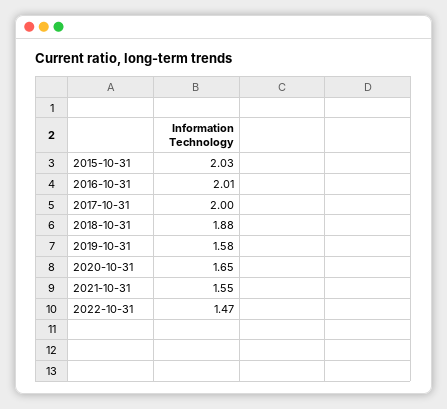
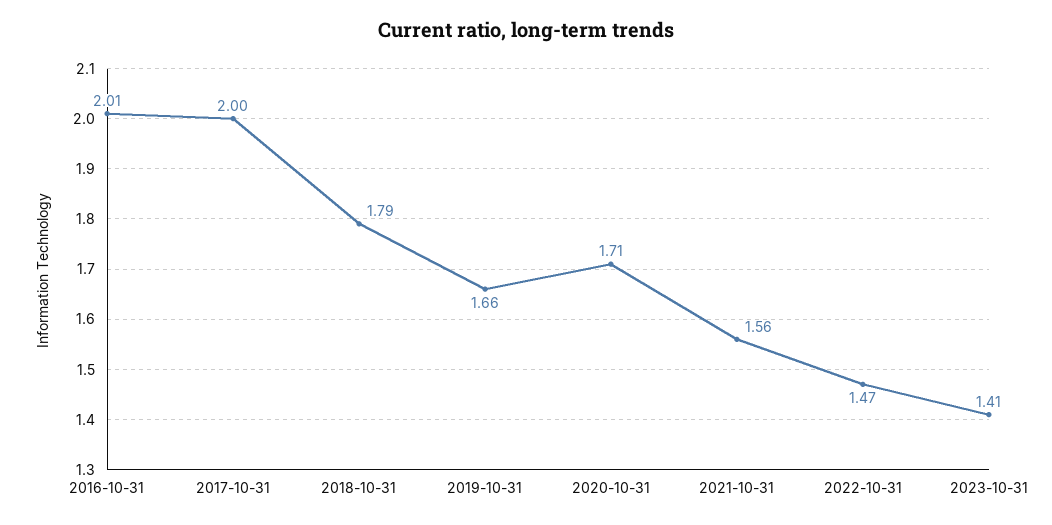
2015-10-31: 2.03 -> none
2018-10-31: 1.88 -> 1.79
2019-10-31: 1.58 -> 1.66
2020-10-31: 1.65 -> 1.71
2021-10-31: 1.55 -> 1.56
2023-10-31: none -> 1.41

